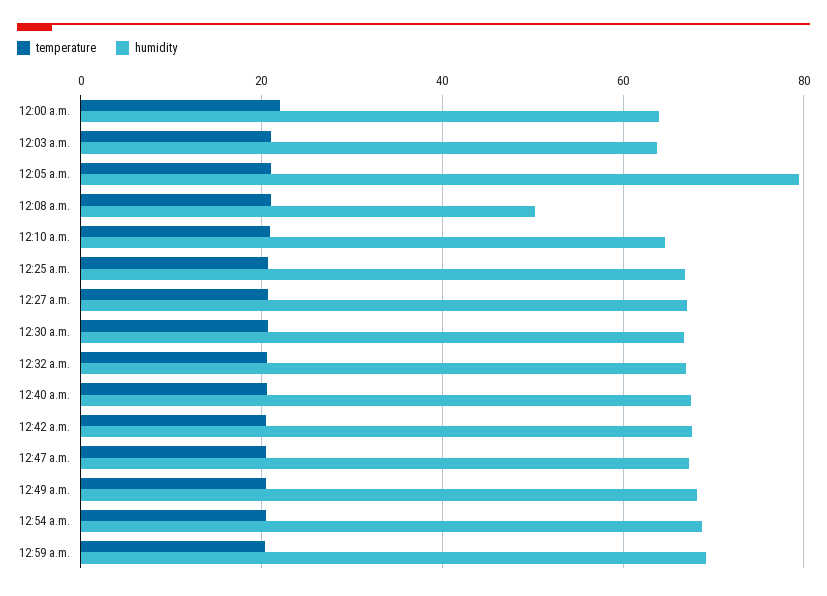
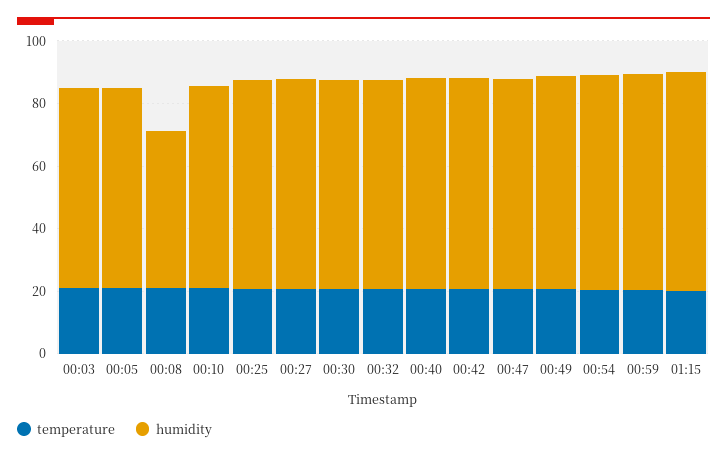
temperature, 12:00 a.m.: 22 -> none
humidity, 12:00 a.m.: 64 -> none
humidity, 12:05 a.m.: 80 -> 65
temperature, 01:15: none -> 20
humidity, 01:15: none -> 70

